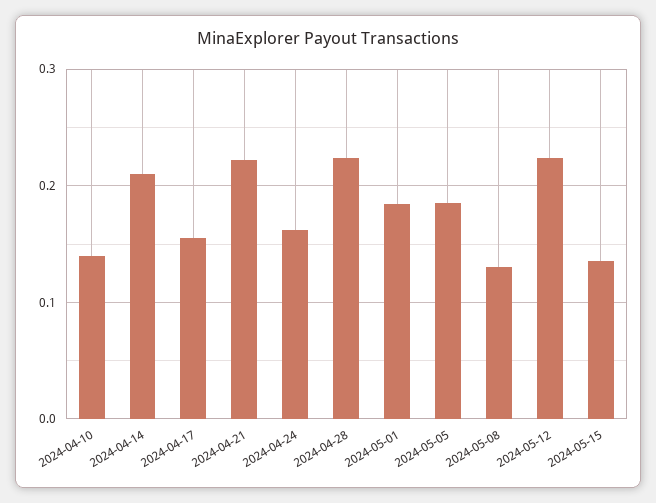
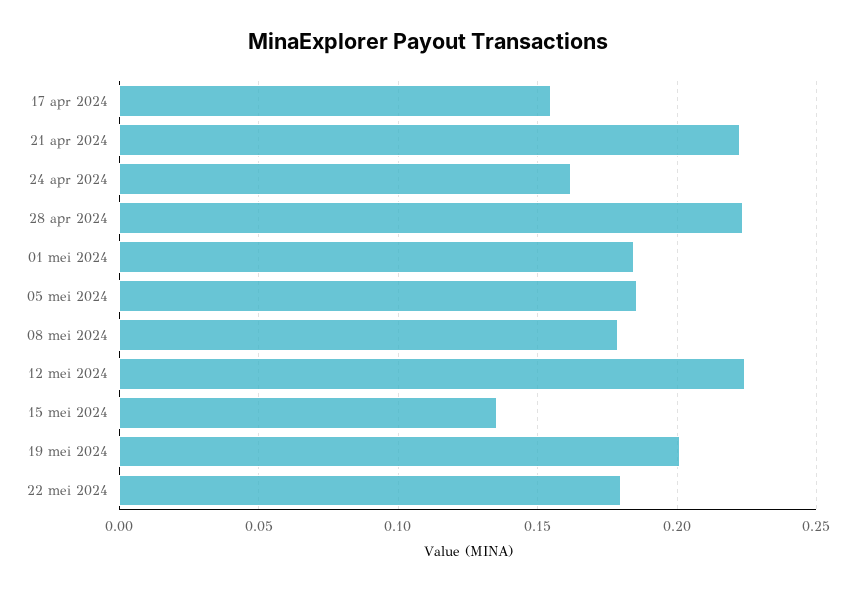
2024-04-10: 0.14 -> none
2024-04-14: 0.21 -> none
2024-05-08: 0.13 -> 0.18
19 mei 2024: none -> 0.2
22 mei 2024: none -> 0.18

